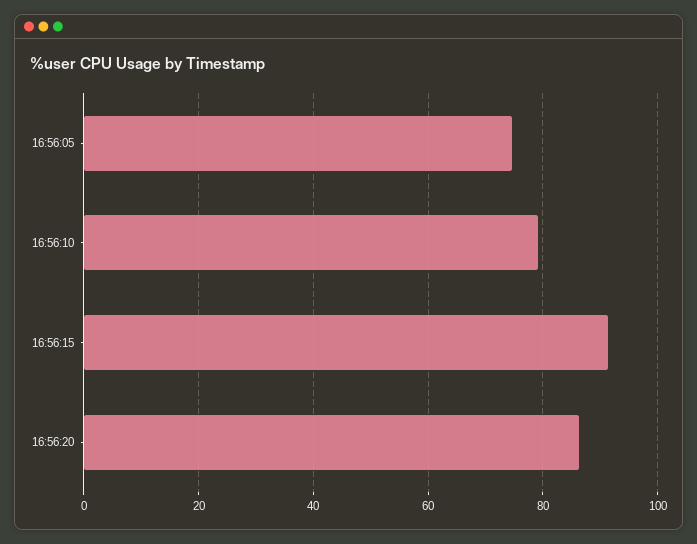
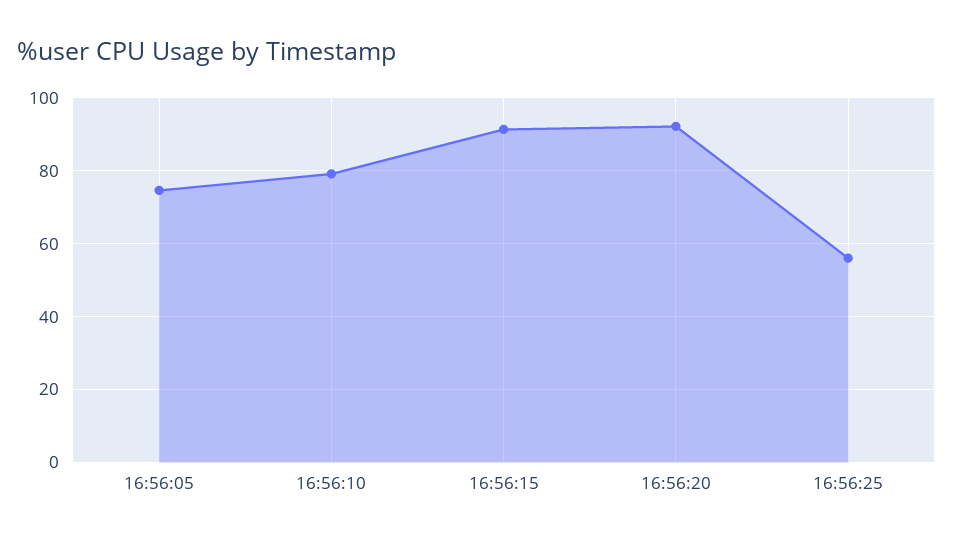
16:56:20: 86 -> 92
16:56:25: none -> 56

